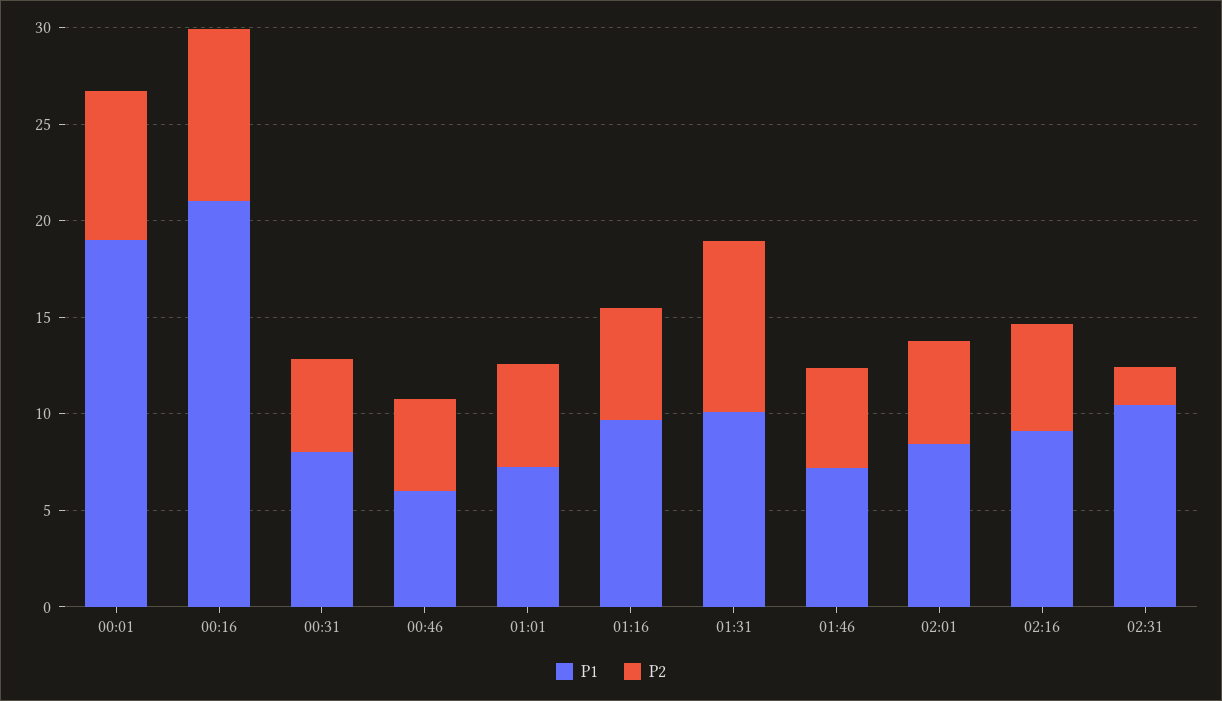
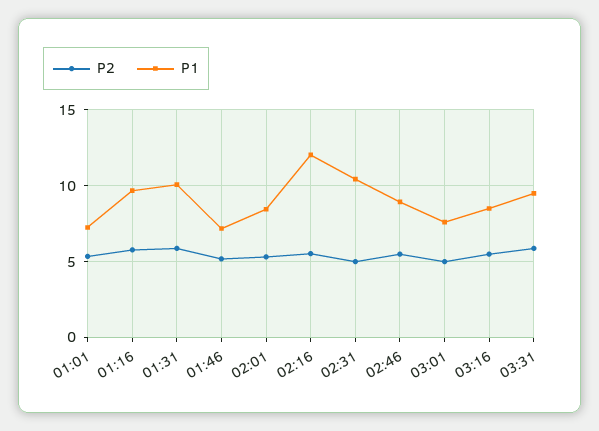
P1, 00:01: 19 -> none
P2, 00:01: 8 -> none
P1, 00:16: 21 -> none
P2, 00:16: 9 -> none
P1, 00:31: 8 -> none
P2, 00:31: 5 -> none
P1, 00:46: 6 -> none
P2, 00:46: 5 -> none
P2, 01:31: 9 -> 6
P1, 02:16: 9 -> 12
P2, 02:31: 2 -> 5
P2, 02:46: none -> 5.5
P1, 02:46: none -> 9
P2, 03:01: none -> 5
P1, 03:01: none -> 7.5
P2, 03:16: none -> 5.5
P1, 03:16: none -> 8.5
P2, 03:31: none -> 6
P1, 03:31: none -> 9.5

